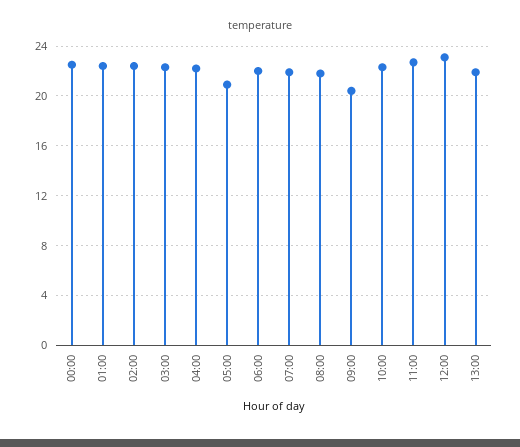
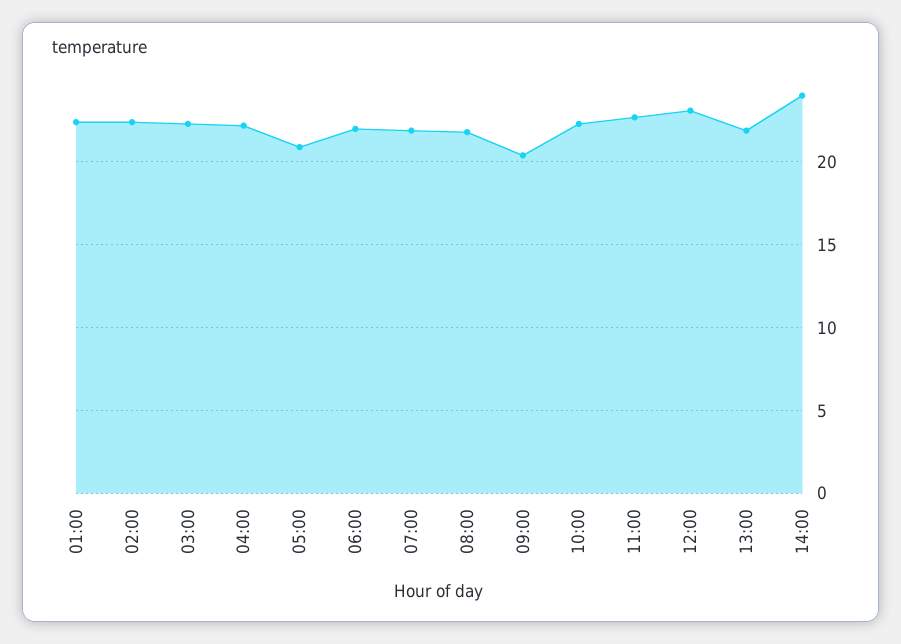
00:00: 22.5 -> none
14:00: none -> 24

